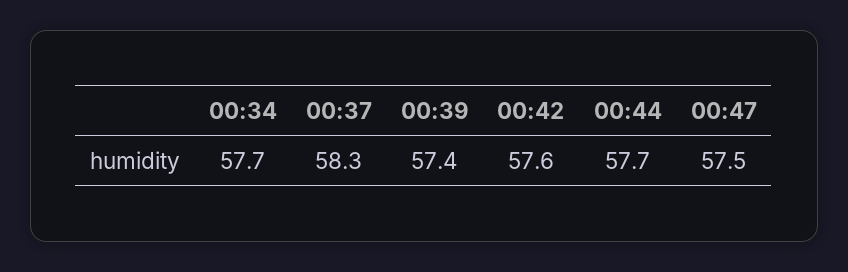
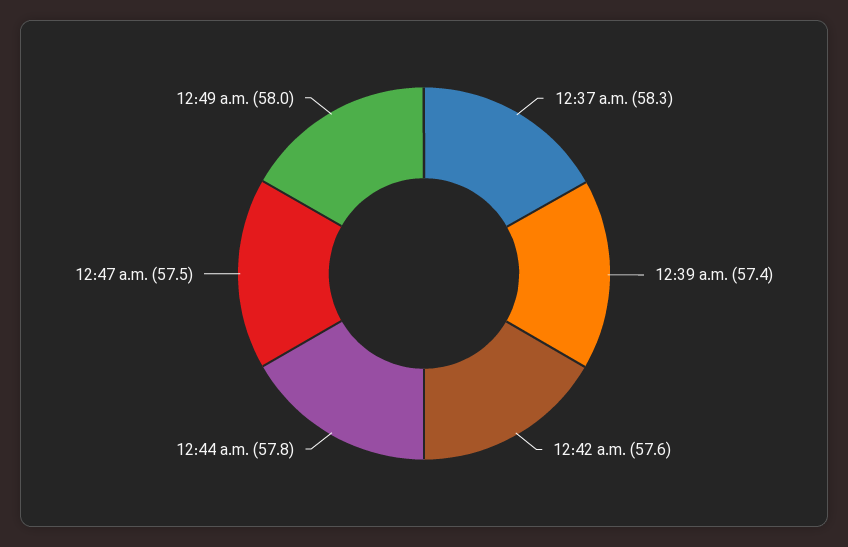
00:34: 57.7 -> none
00:44: 57.7 -> 57.8
12:49 a.m.: none -> 58

